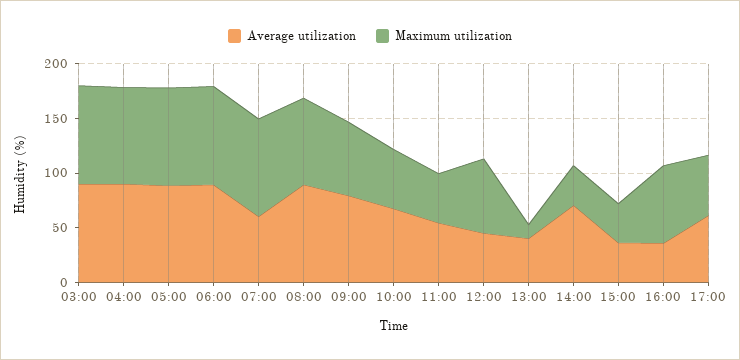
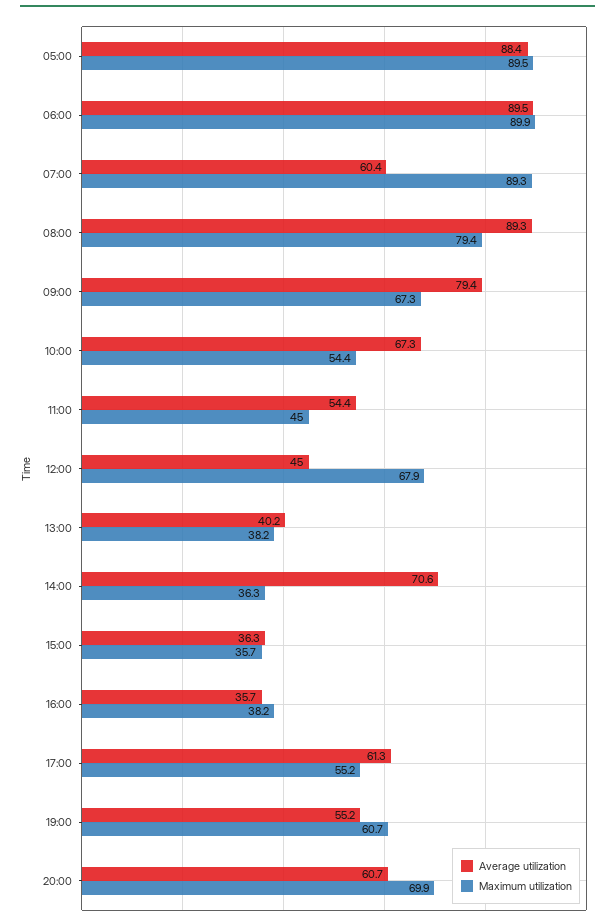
Average utilization, 03:00: 90 -> none
Maximum utilization, 03:00: 90 -> none
Average utilization, 04:00: 90 -> none
Maximum utilization, 04:00: 90 -> none
Maximum utilization, 13:00: 10 -> 38.2
Maximum utilization, 16:00: 70 -> 38.2
Average utilization, 19:00: none -> 55.2
Maximum utilization, 19:00: none -> 60.7
Average utilization, 20:00: none -> 60.7
Maximum utilization, 20:00: none -> 69.9

